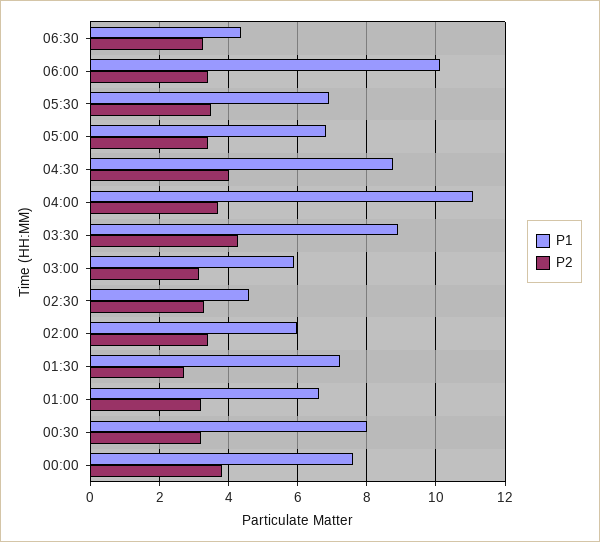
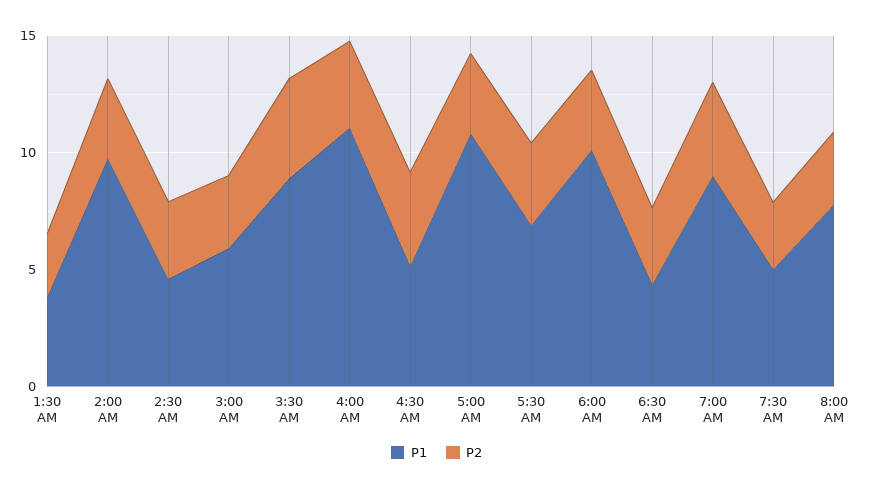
P1, 05:00: 6.8 -> 11
P1, 04:30: 8.8 -> 5
P1, 02:00: 6 -> 10
P1, 01:30: 7.2 -> 4
P1, 01:00: 6.6 -> none
P2, 01:00: 3.2 -> none
P1, 00:30: 8 -> none
P2, 00:30: 3.2 -> none
P1, 00:00: 7.6 -> none
P2, 00:00: 3.8 -> none
P1, 7:00 AM: none -> 9
P2, 7:00 AM: none -> 4
P1, 7:30 AM: none -> 5
P2, 7:30 AM: none -> 3
P1, 8:00 AM: none -> 8
P2, 8:00 AM: none -> 3

